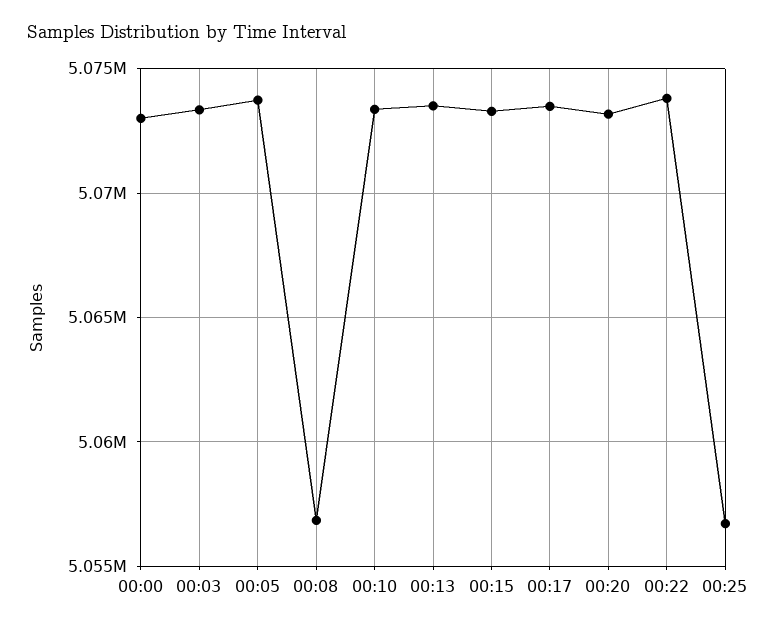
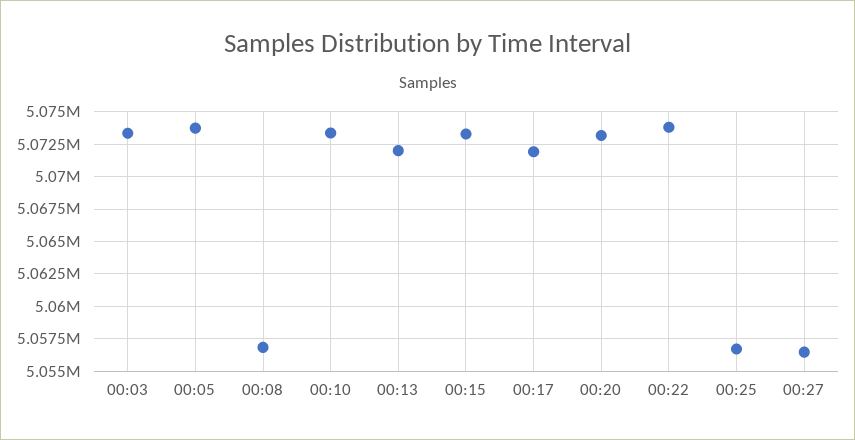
00:00: 5073000 -> none
00:13: 5073500 -> 5072000
00:17: 5073500 -> 5072000
00:27: none -> 5056500

